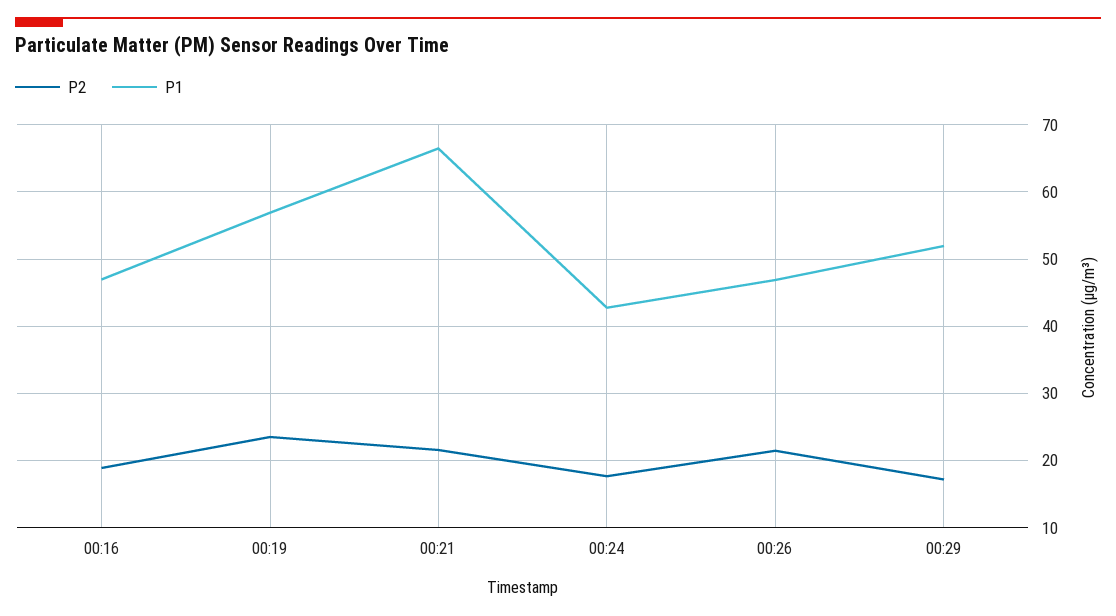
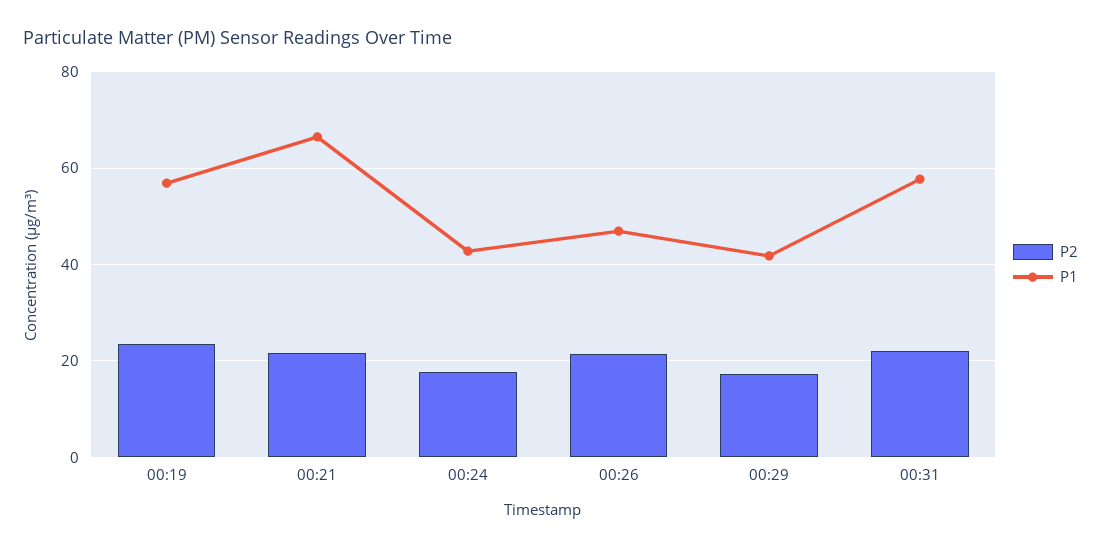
P2, 00:16: 19 -> none
P1, 00:16: 47 -> none
P1, 00:29: 52 -> 42
P2, 00:31: none -> 22
P1, 00:31: none -> 58

